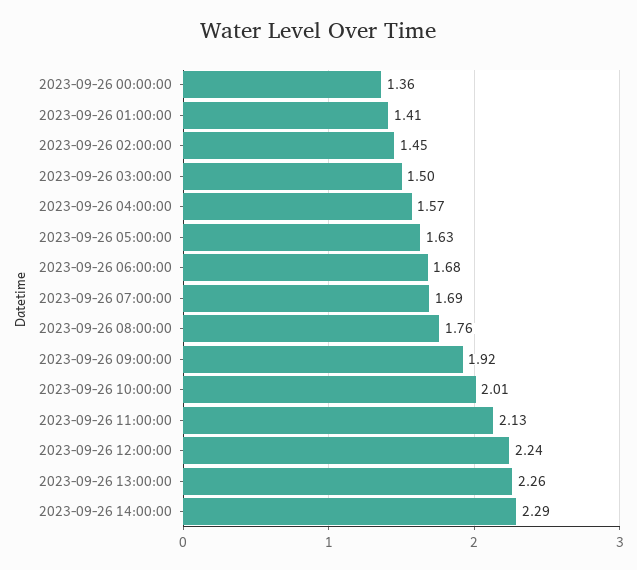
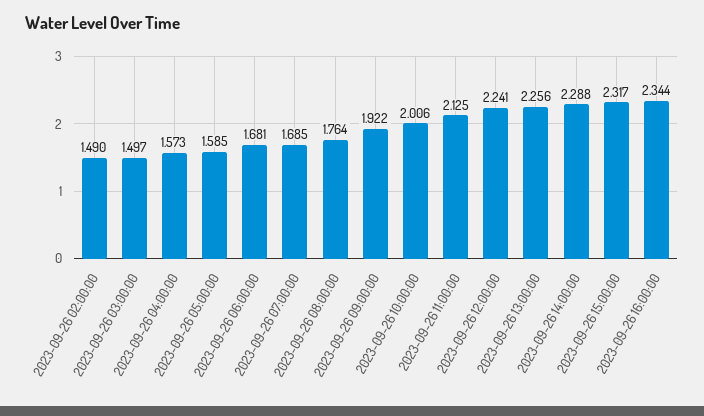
2023-09-26 00:00:00: 1.36 -> none
2023-09-26 01:00:00: 1.41 -> none
2023-09-26 02:00:00: 1.45 -> 1.49
2023-09-26 05:00:00: 1.63 -> 1.585
2023-09-26 15:00:00: none -> 2.317
2023-09-26 16:00:00: none -> 2.344

